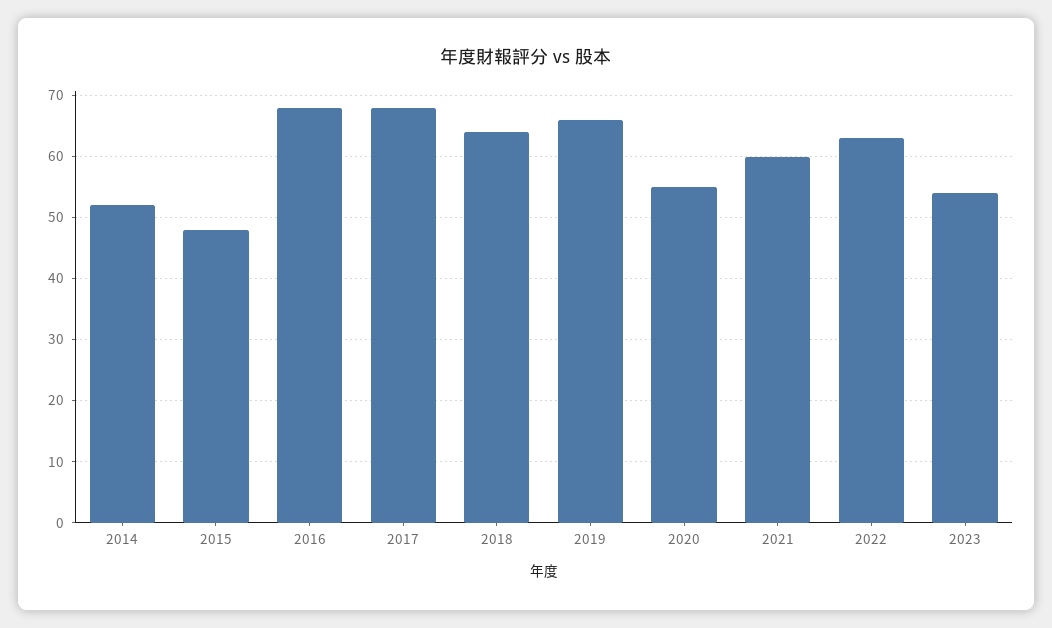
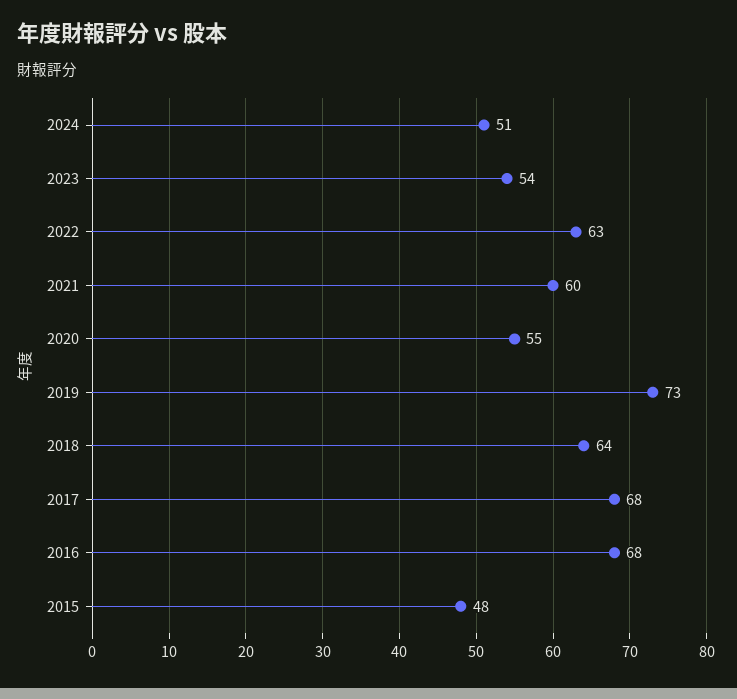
2014: 52 -> none
2019: 66 -> 73
2024: none -> 51

